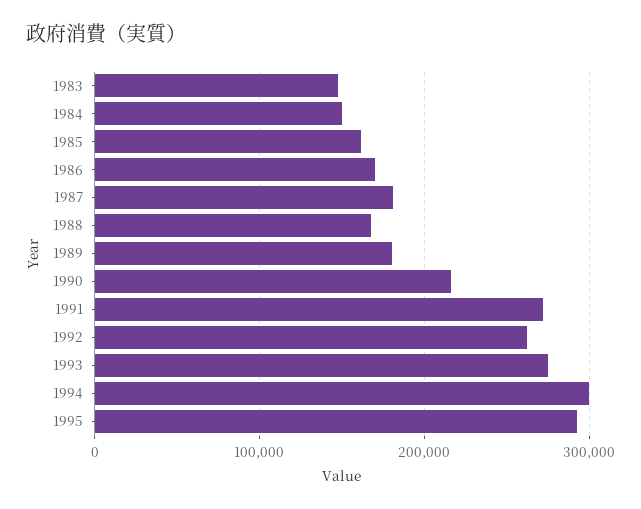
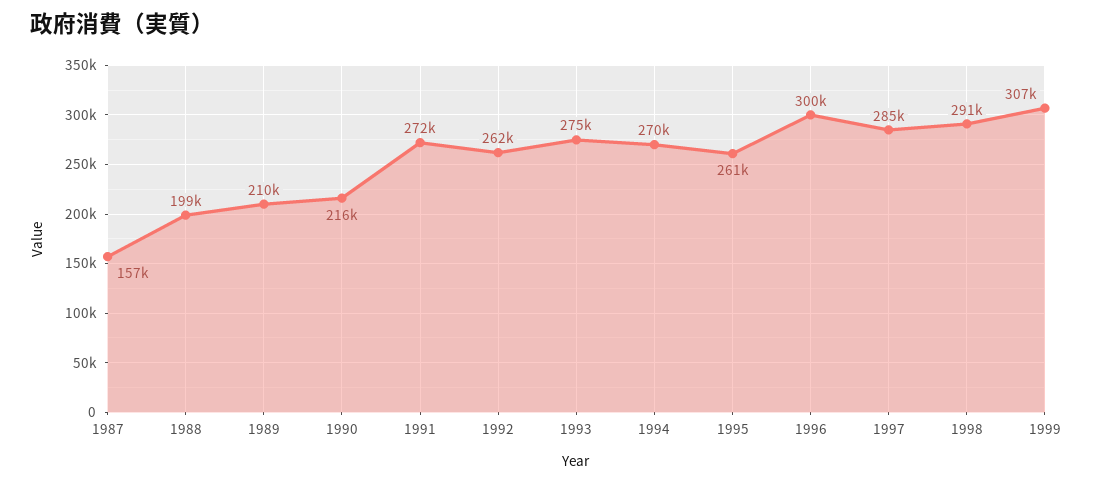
1983: 150000 -> none
1984: 150000 -> none
1985: 160000 -> none
1986: 170000 -> none
1987: 180000 -> 157000
1988: 170000 -> 199000
1989: 180000 -> 210000
1994: 300000 -> 270000
1995: 290000 -> 261000
1996: none -> 300000
1997: none -> 285000
1998: none -> 291000
1999: none -> 307000

